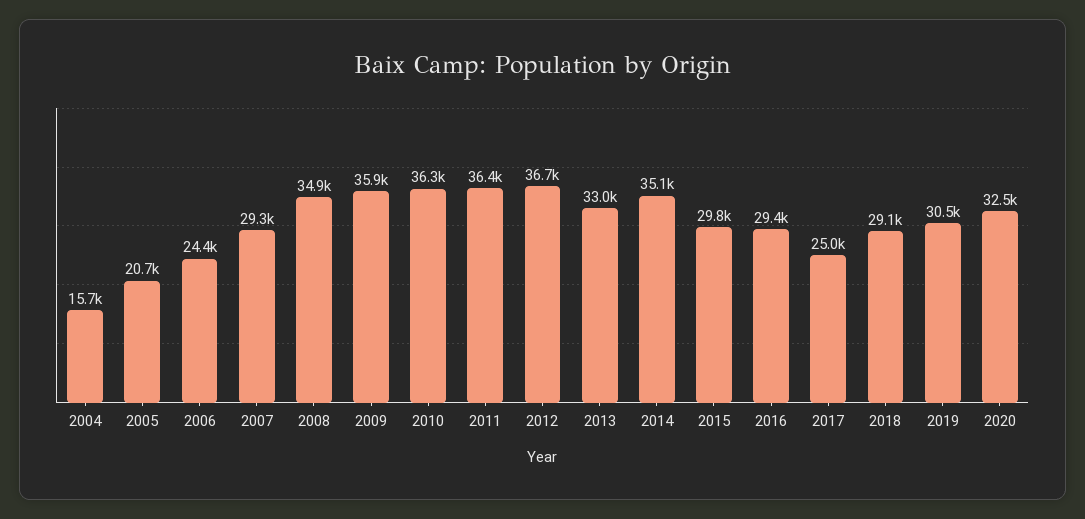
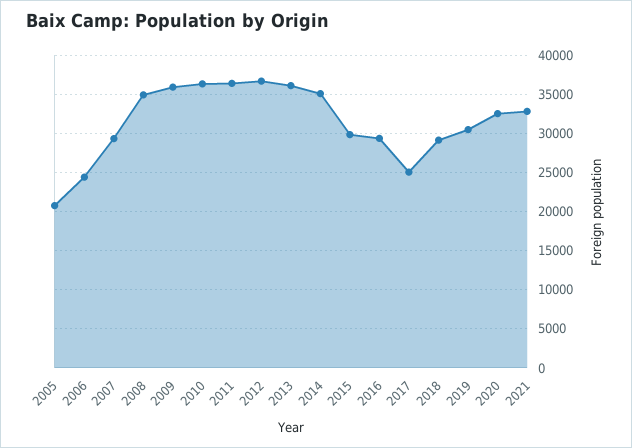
2004: 15700 -> none
2013: 33000 -> 36000
2021: none -> 33000

